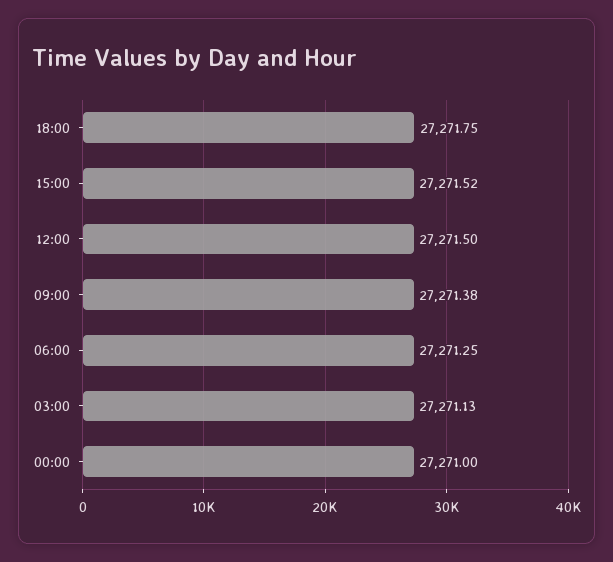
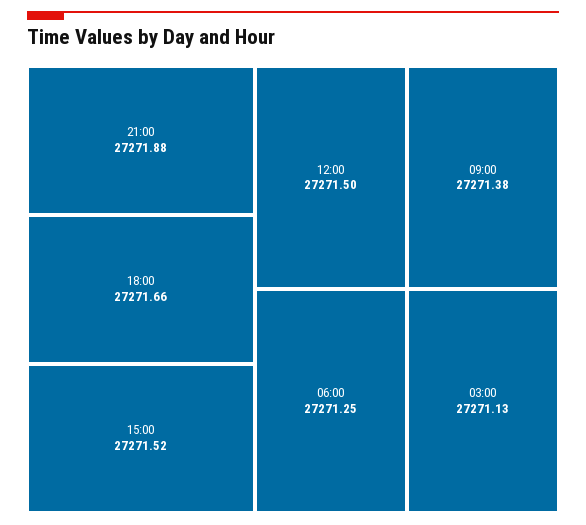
18:00: 27271.75 -> 27271.66
00:00: 27271 -> none
21:00: none -> 27271.88

